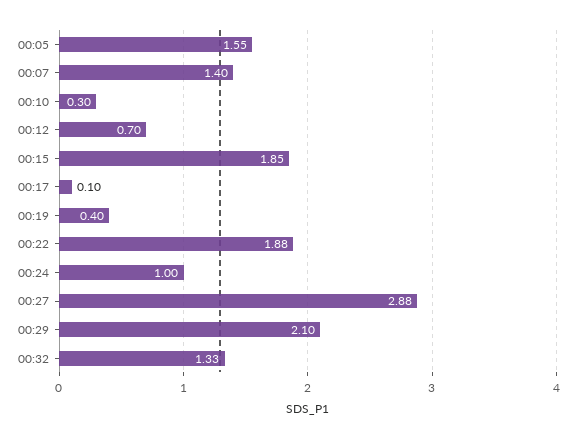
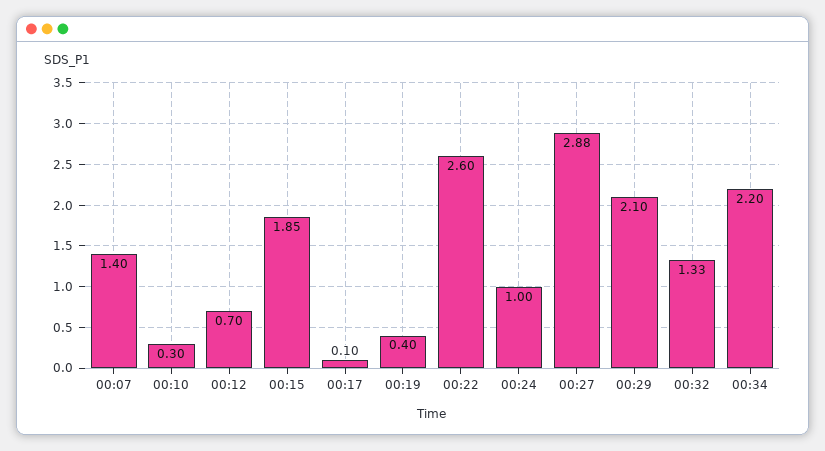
00:05: 1.55 -> none
00:22: 1.88 -> 2.6
00:34: none -> 2.2

